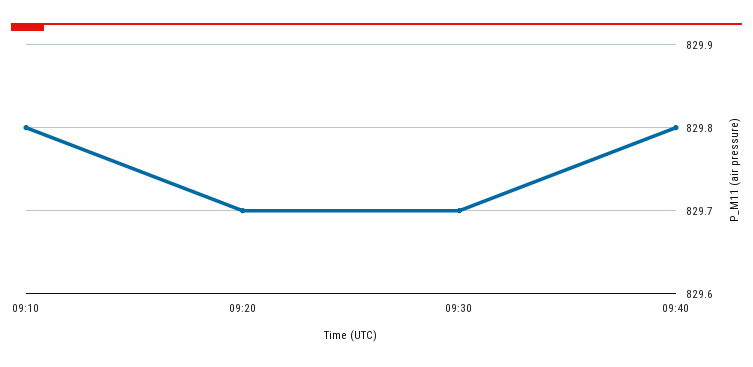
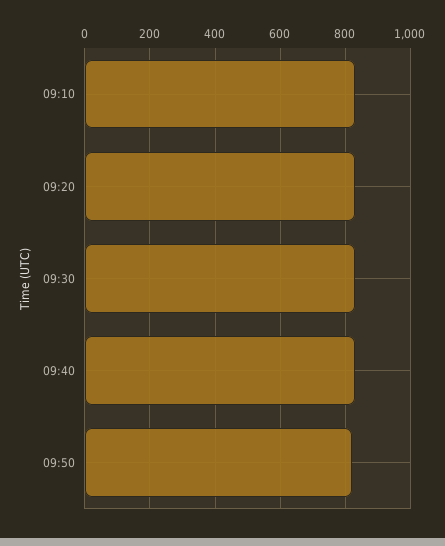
09:50: none -> 820

